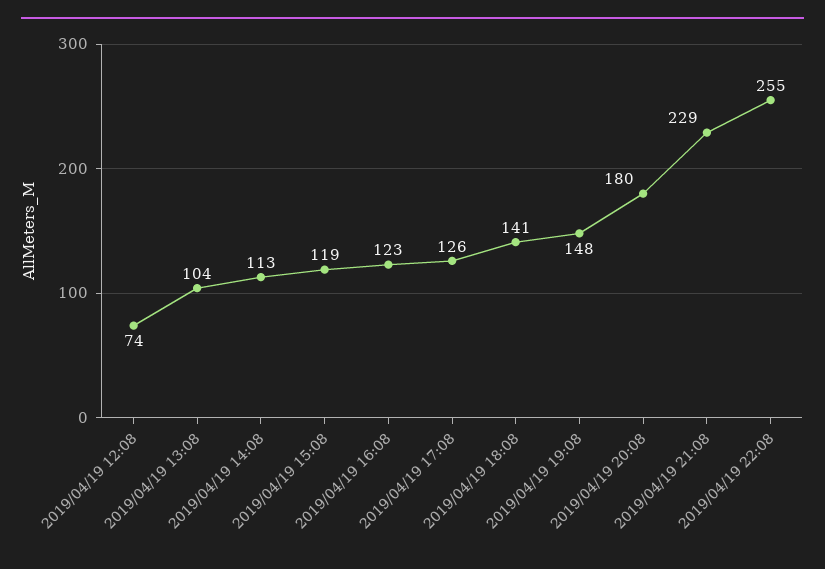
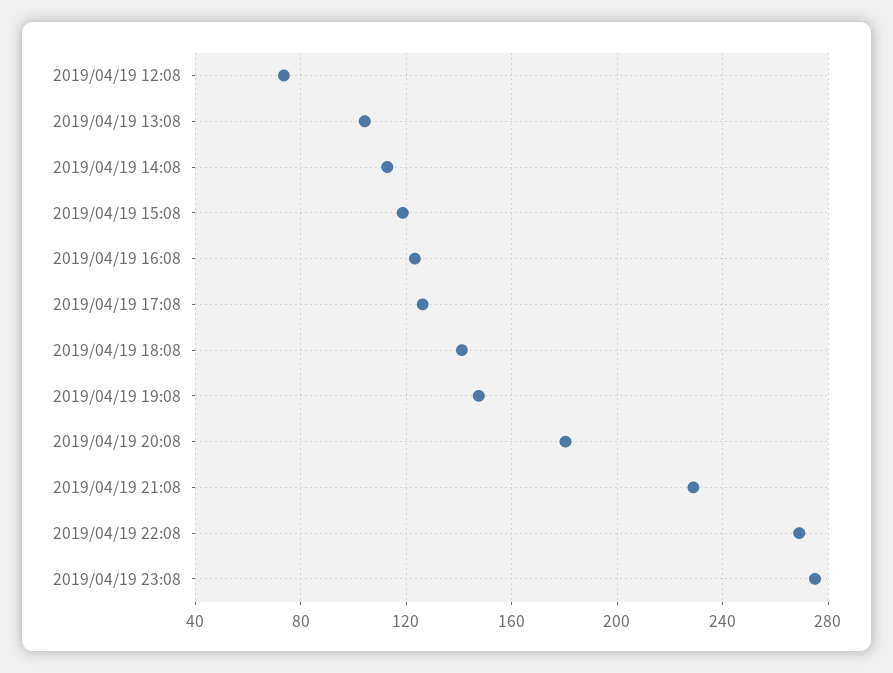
2019/04/19 22:08: 255 -> 270
2019/04/19 23:08: none -> 275

